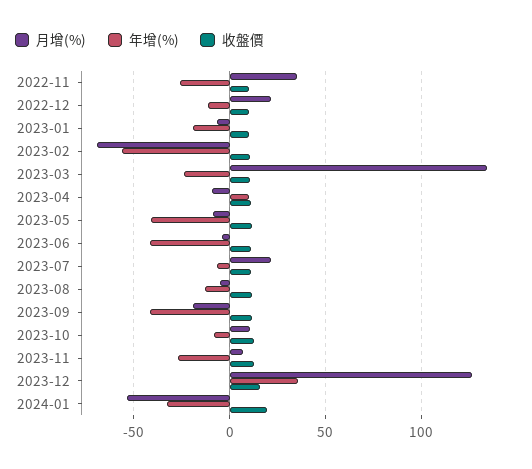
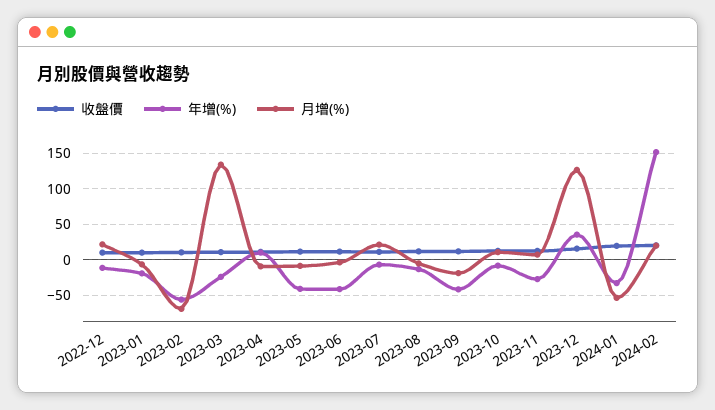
月增(%), 2022-11: 35 -> none
年增(%), 2022-11: -25 -> none
收盤價, 2022-11: 10 -> none
收盤價, 2024-02: none -> 20
年增(%), 2024-02: none -> 150
月增(%), 2024-02: none -> 20

